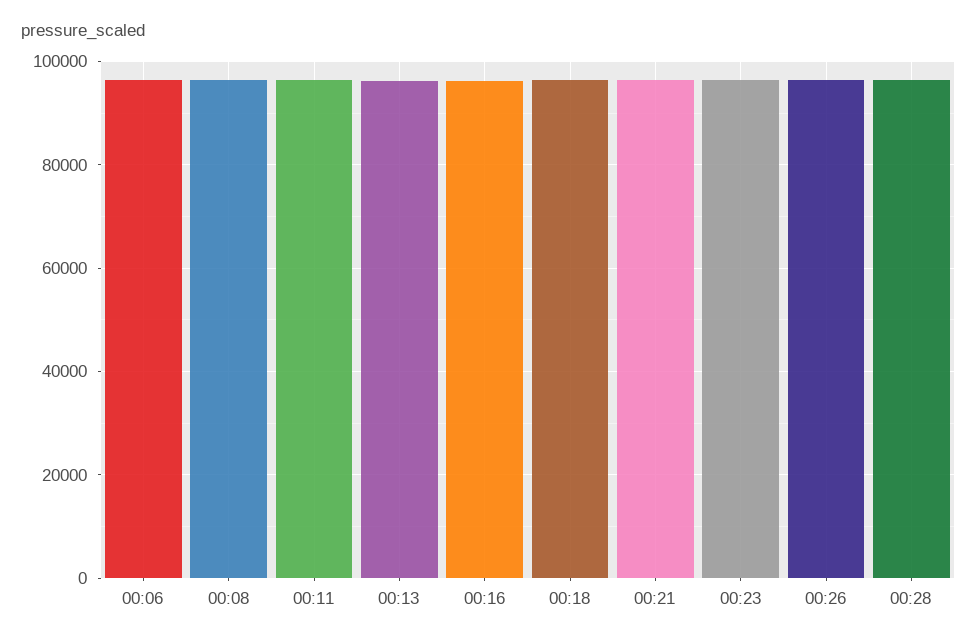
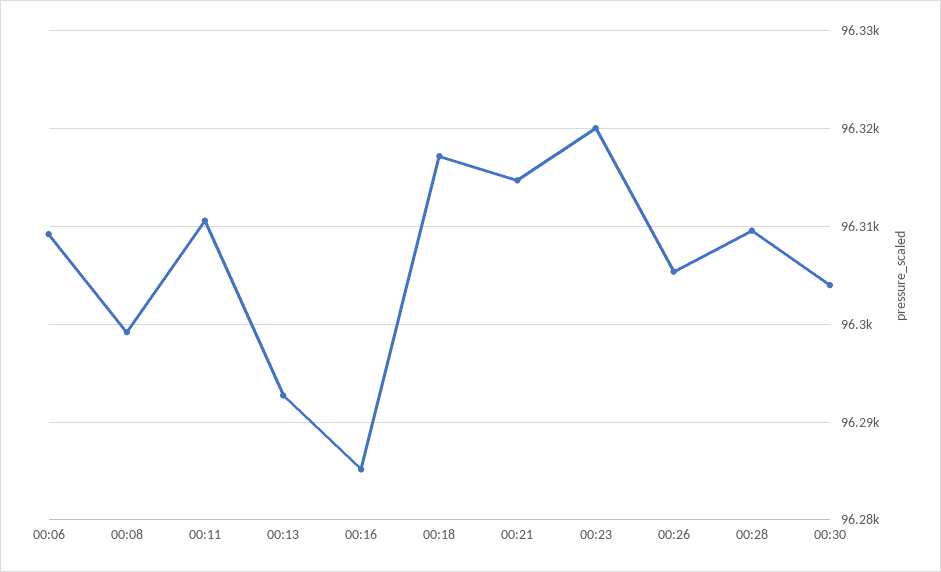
00:30: none -> 96304

